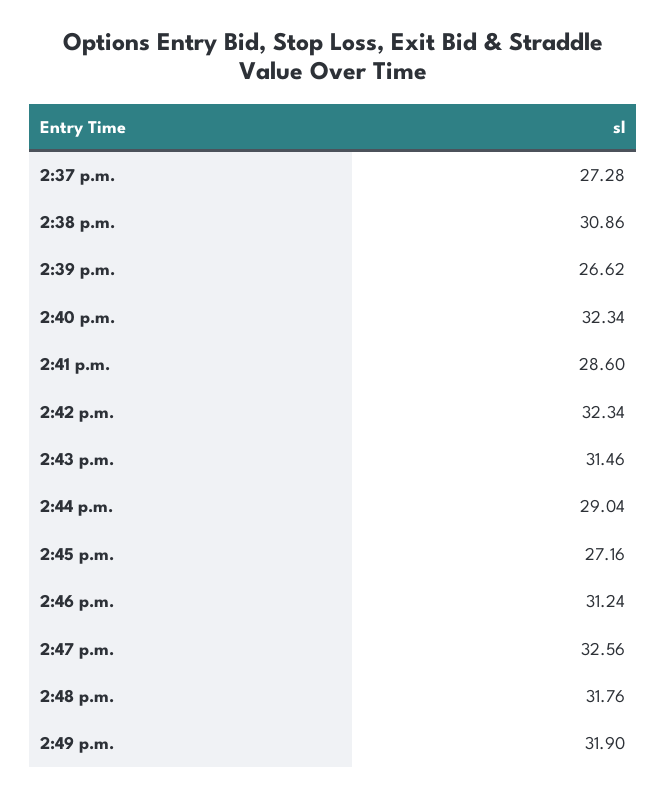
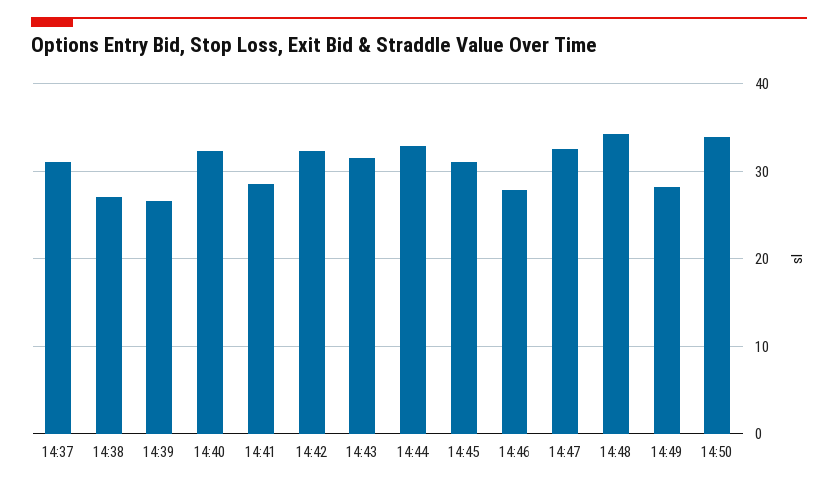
2:37 p.m.: 27.28 -> 31
2:38 p.m.: 30.86 -> 27
2:44 p.m.: 29.04 -> 33
2:45 p.m.: 27.16 -> 31
2:46 p.m.: 31.24 -> 28
2:48 p.m.: 31.76 -> 34
2:49 p.m.: 31.9 -> 28
14:50: none -> 34

